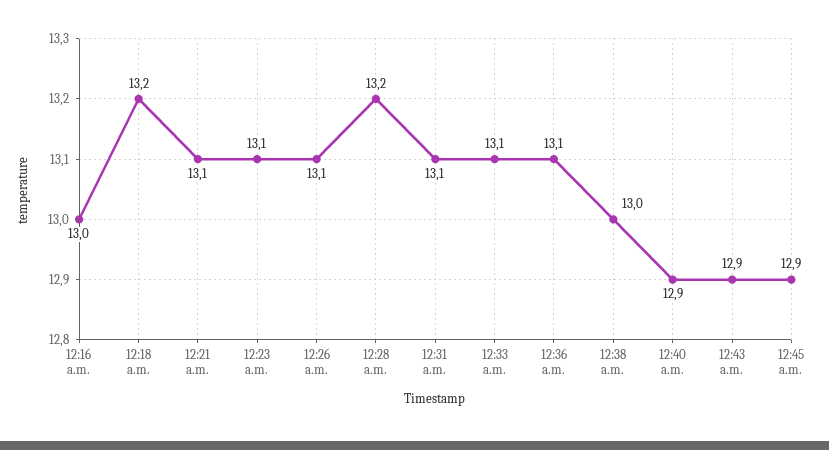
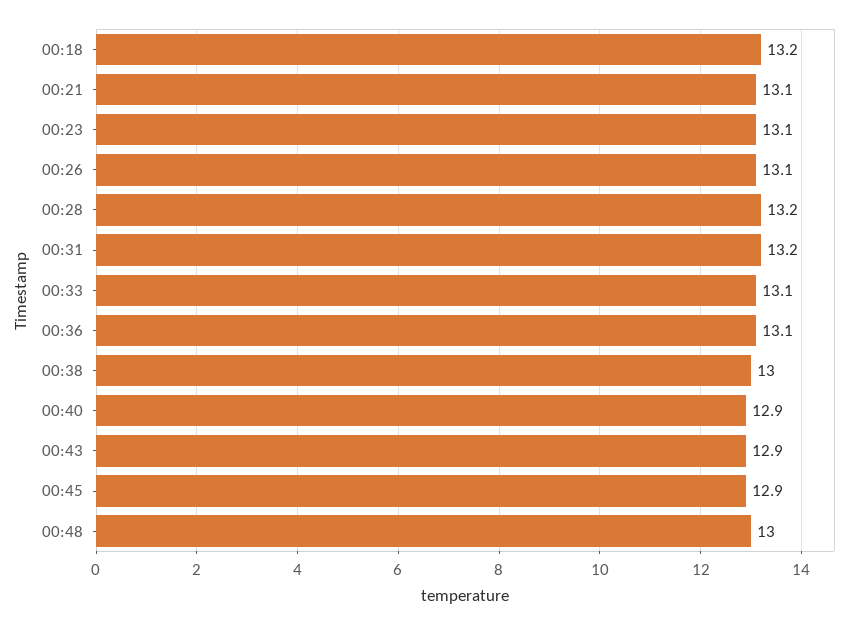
12:16 a.m.: 13 -> none
12:31 a.m.: 13.1 -> 13.2
00:48: none -> 13

